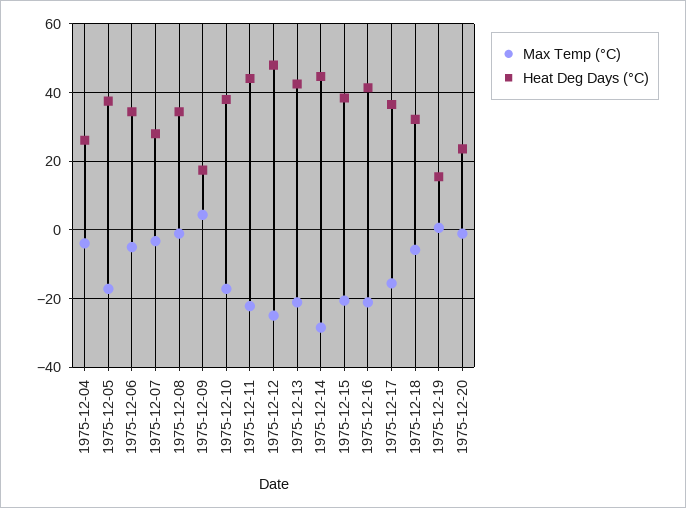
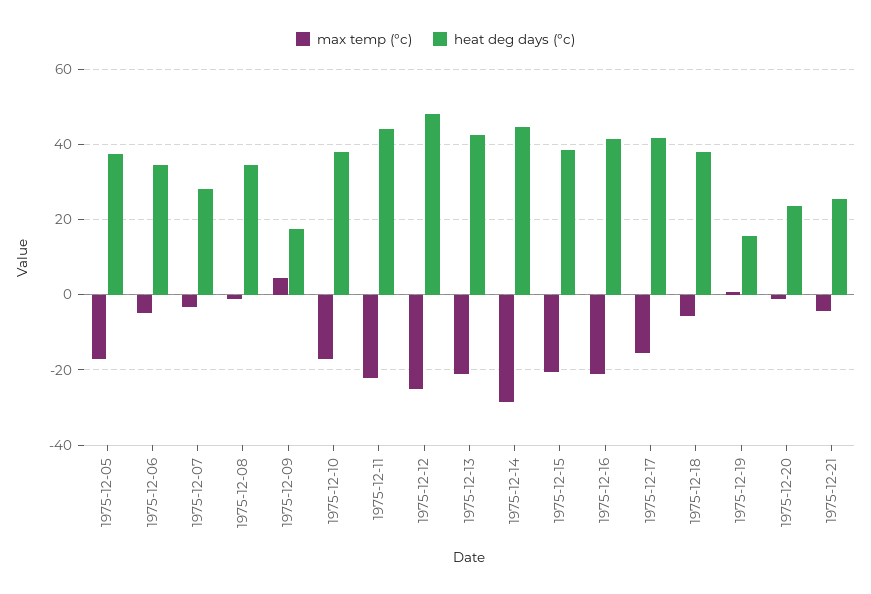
Max Temp (°C), 1975-12-04: -4 -> none
Heat Deg Days (°C), 1975-12-04: 26 -> none
Heat Deg Days (°C), 1975-12-17: 36 -> 42
Heat Deg Days (°C), 1975-12-18: 32 -> 38
Max Temp (°C), 1975-12-21: none -> -4
Heat Deg Days (°C), 1975-12-21: none -> 26

